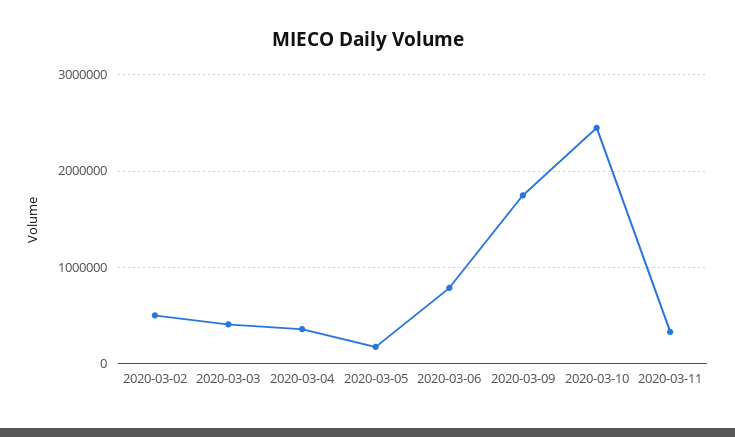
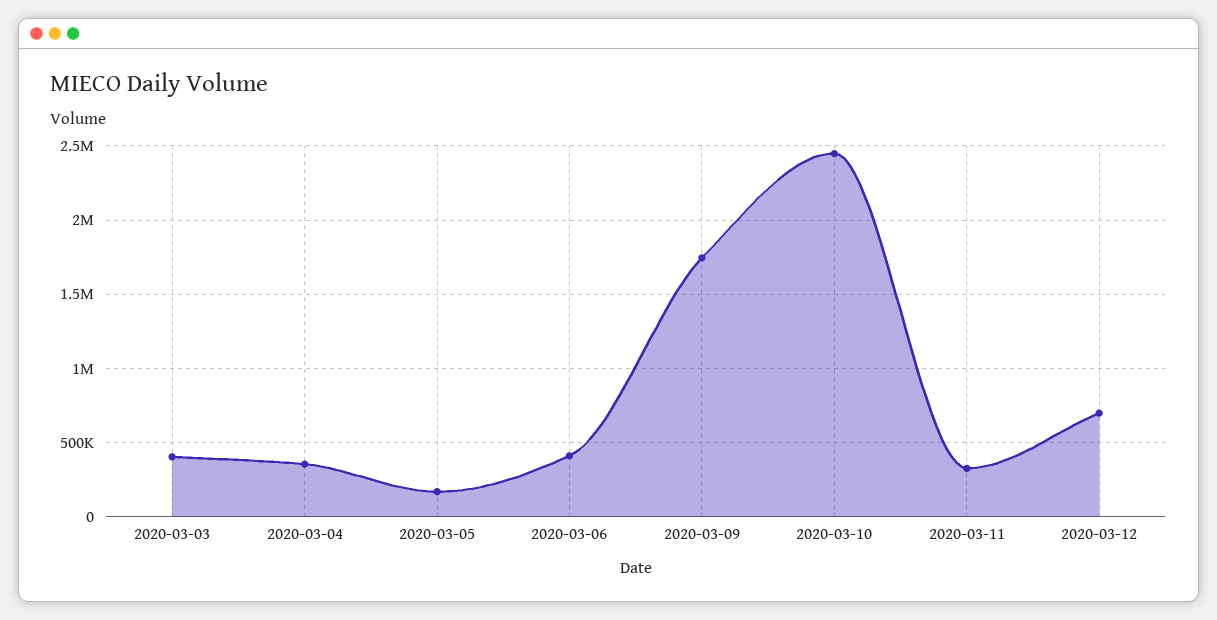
2020-03-02: 500000 -> none
2020-03-06: 800000 -> 400000
2020-03-12: none -> 700000

